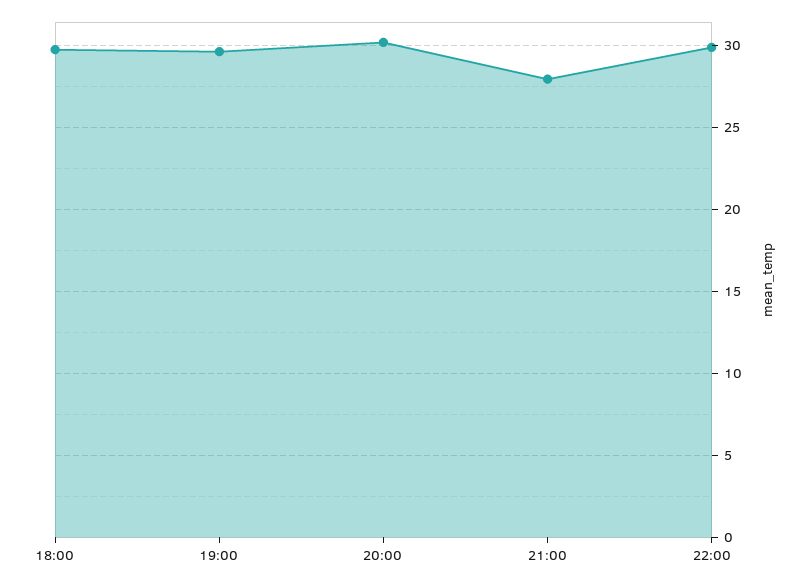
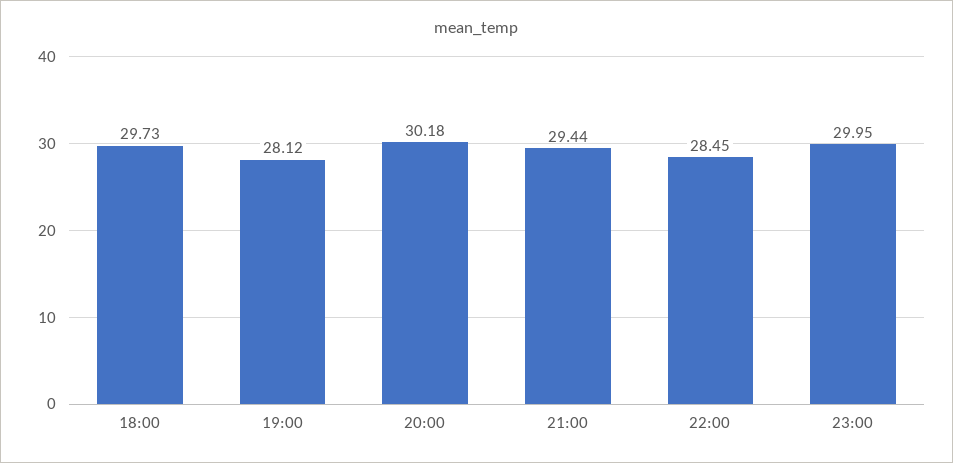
19:00: 29.5 -> 28.12
21:00: 28 -> 29.44
22:00: 30 -> 28.45
23:00: none -> 29.95

